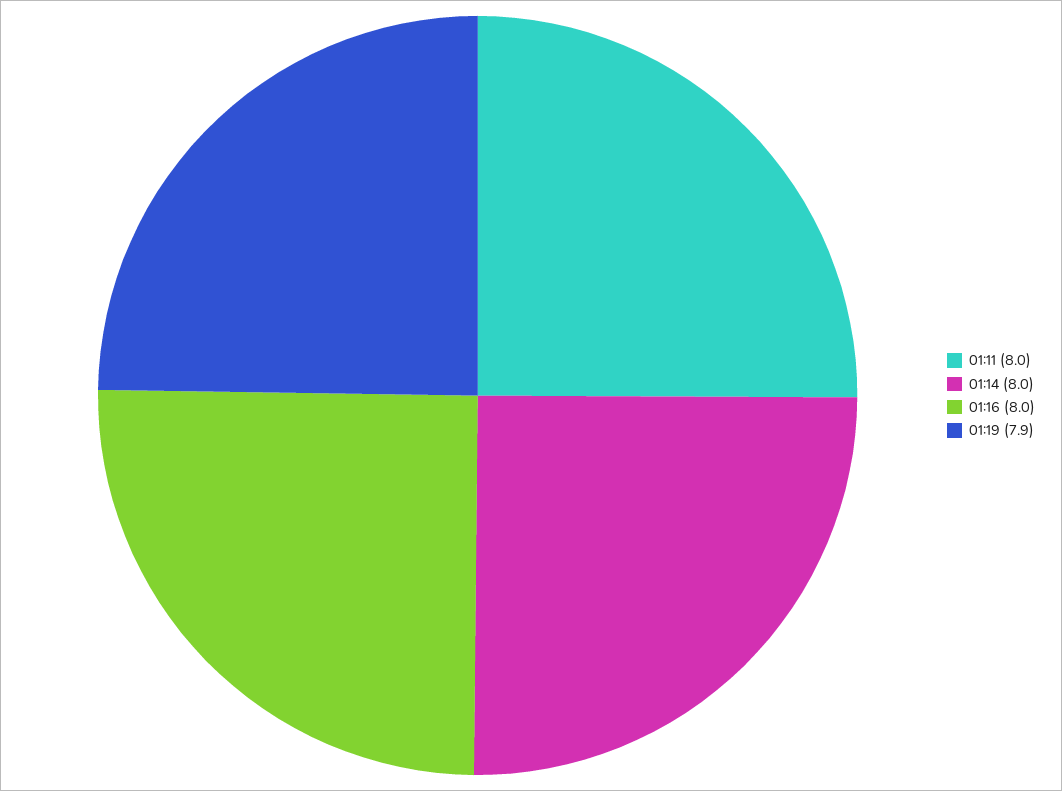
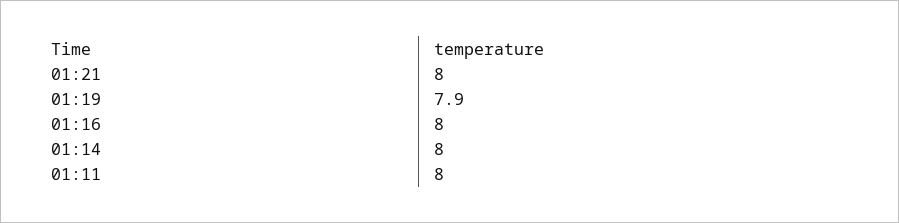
01:21: none -> 8

